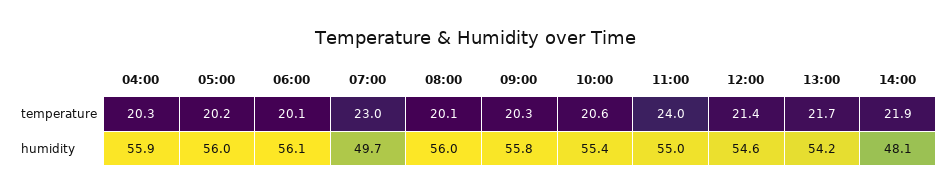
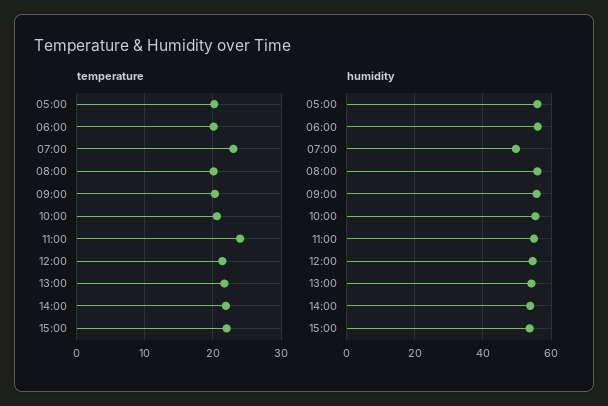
temperature, 04:00: 20.3 -> none
humidity, 04:00: 55.9 -> none
humidity, 14:00: 48.1 -> 54
temperature, 15:00: none -> 22
humidity, 15:00: none -> 54

